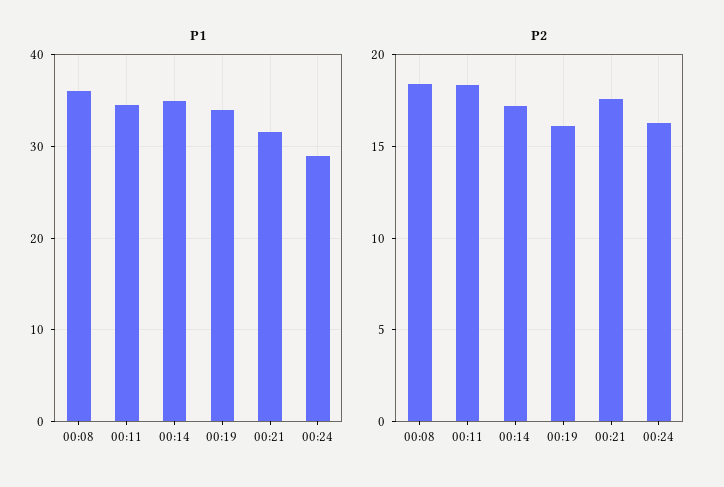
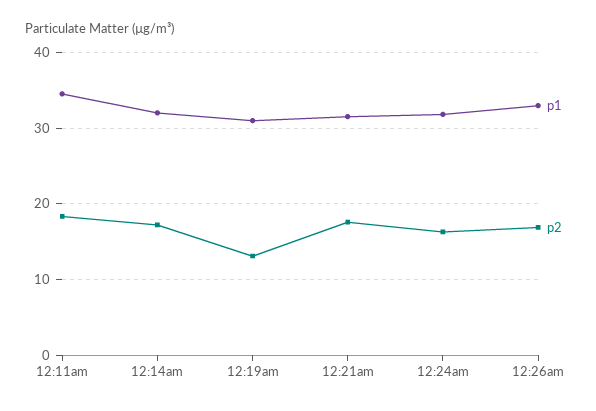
P1, 00:08: 36 -> none
P1, 00:14: 35 -> 32
P1, 00:19: 34 -> 31
P1, 00:24: 29 -> 32
P2, 00:08: 18.5 -> none
P2, 00:19: 16 -> 13
P1, 12:26am: none -> 33
P2, 12:26am: none -> 17

